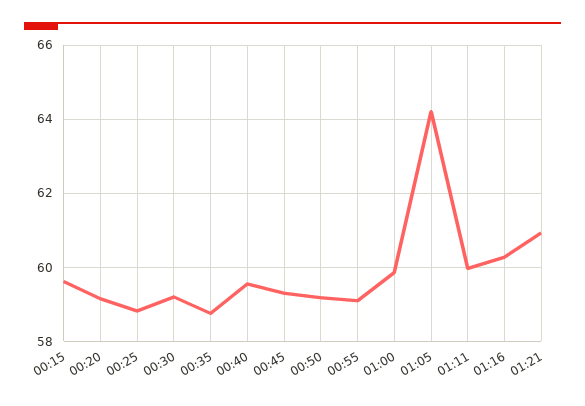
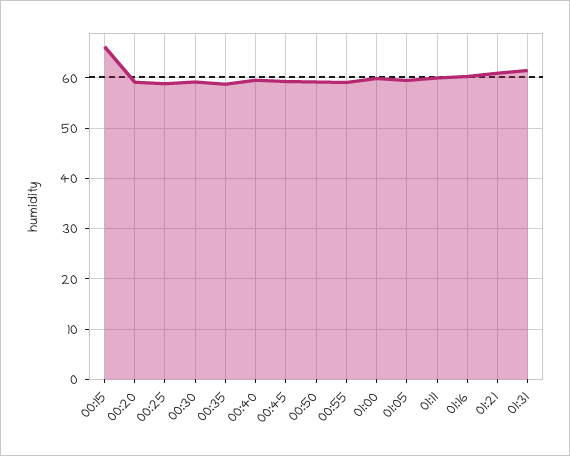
00:15: 59.6 -> 66
01:05: 64.2 -> 60
01:31: none -> 62

